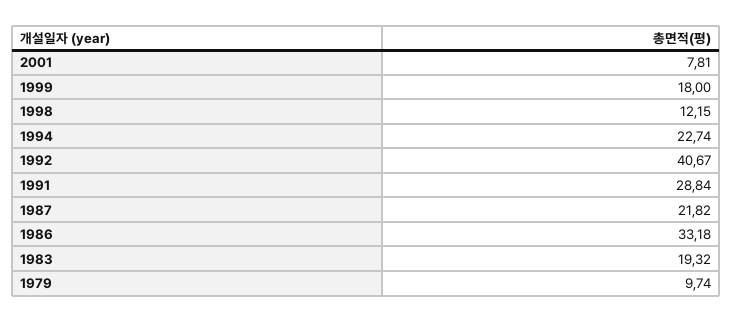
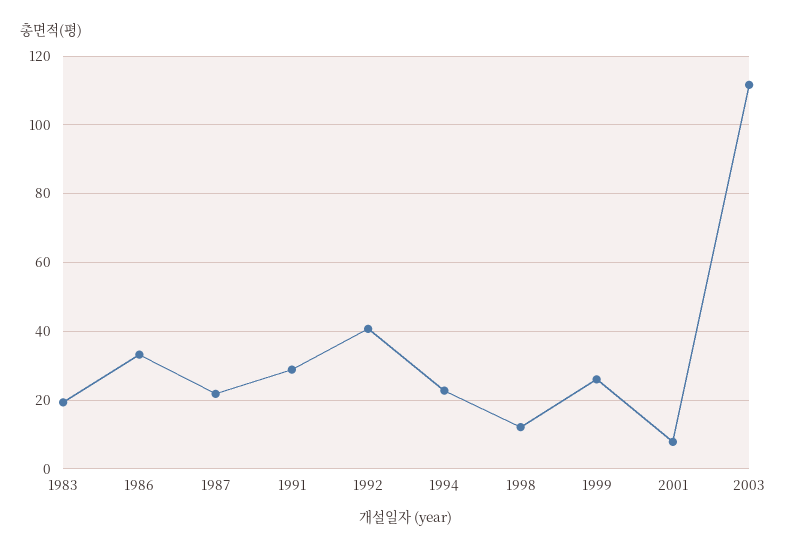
1999: 18 -> 26
1979: 9.74 -> none
2003: none -> 112

